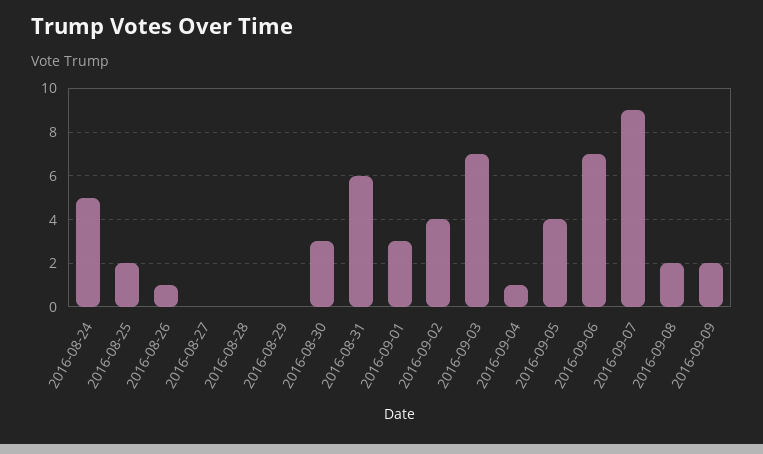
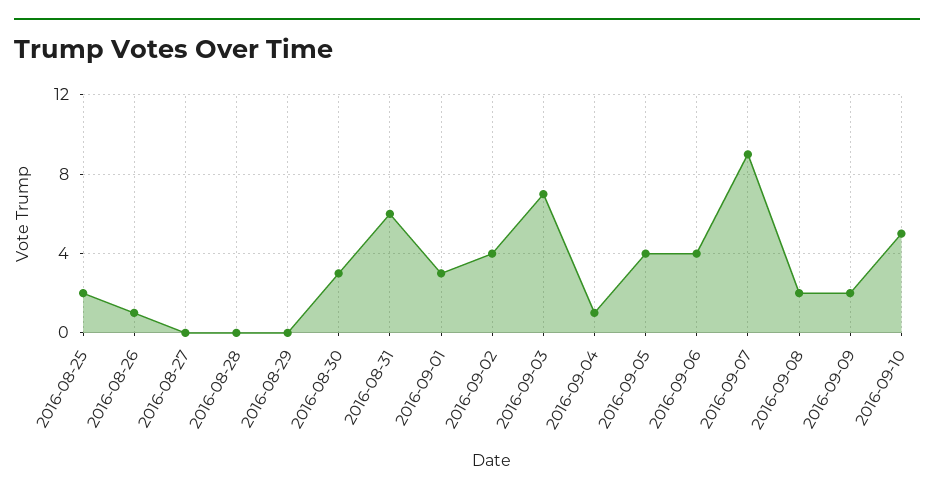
2016-08-24: 5 -> none
2016-09-06: 7 -> 4
2016-09-10: none -> 5

